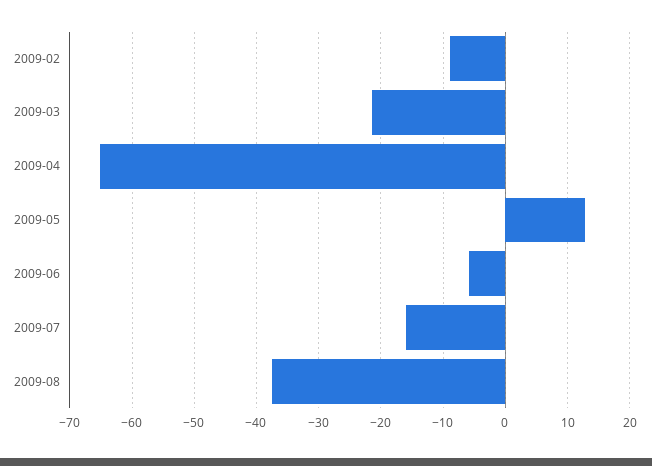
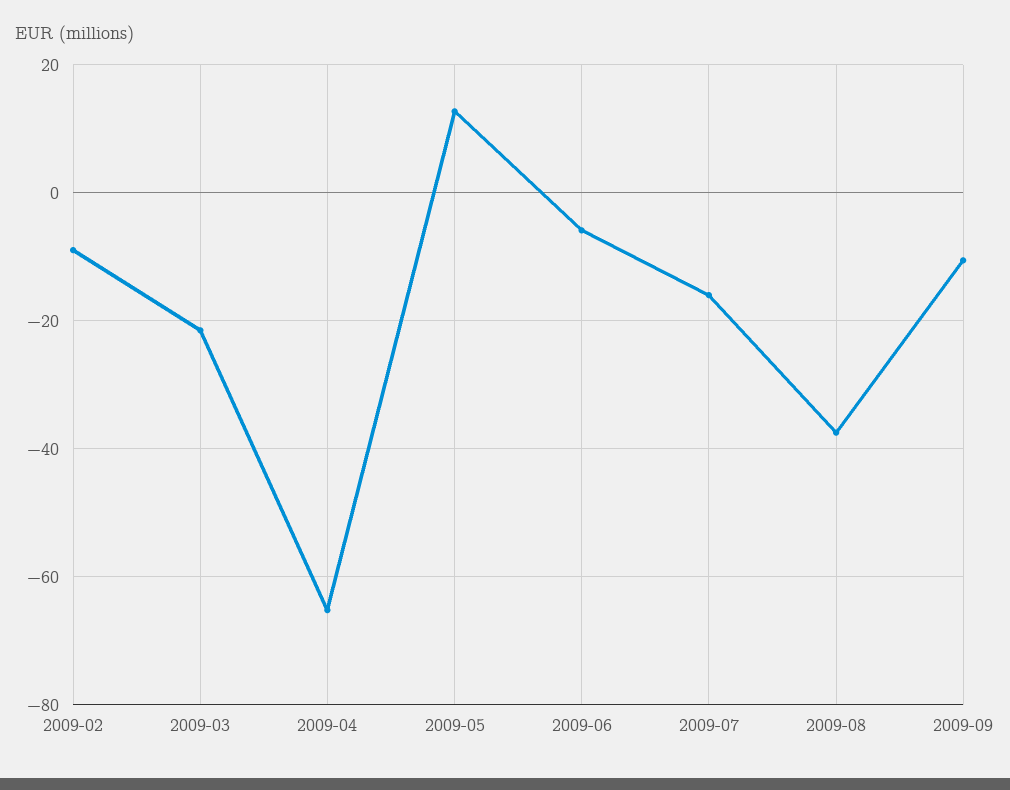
2009-09: none -> -10

